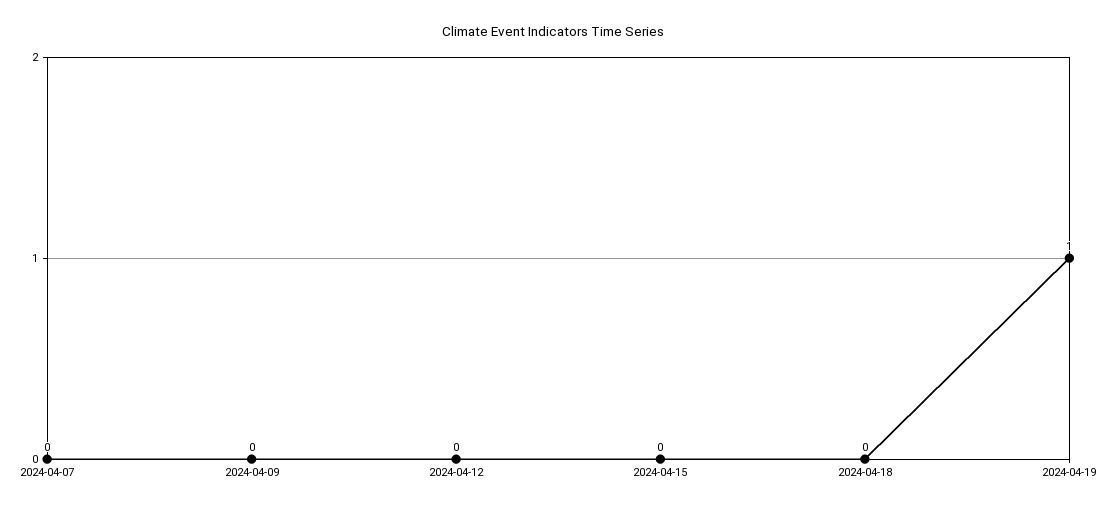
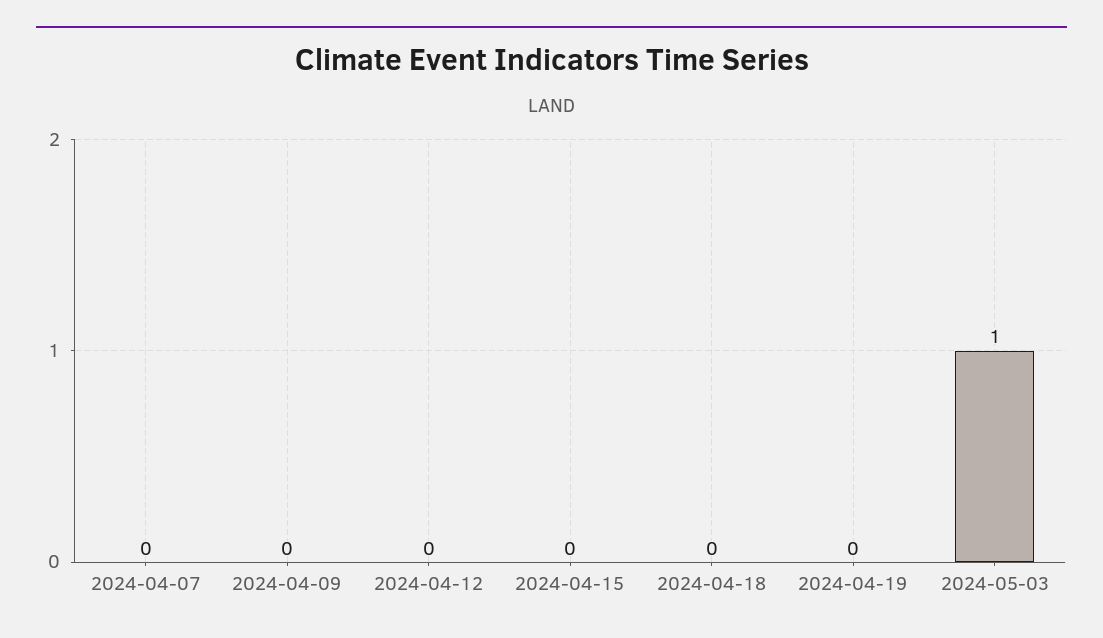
2024-04-19: 1 -> 0
2024-05-03: none -> 1

